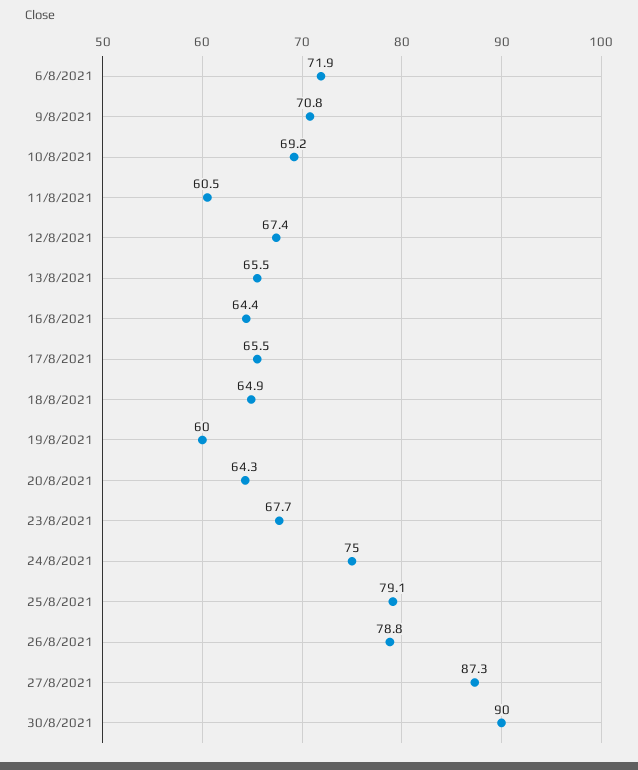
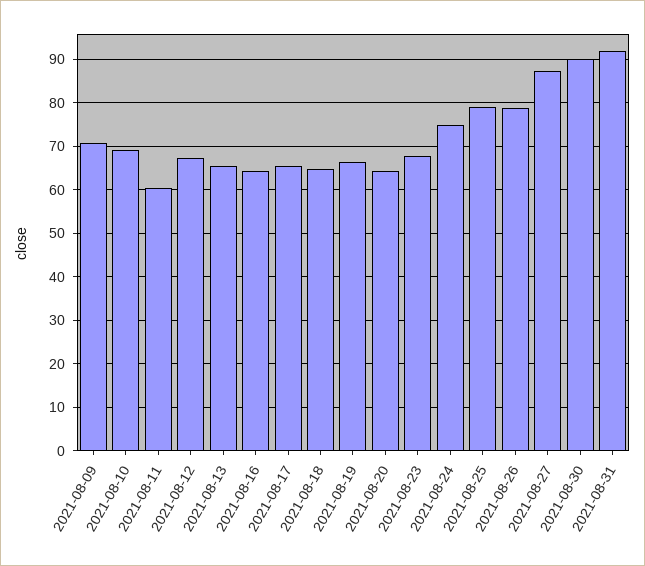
6/8/2021: 71.9 -> none
19/8/2021: 60 -> 66
2021-08-31: none -> 92

